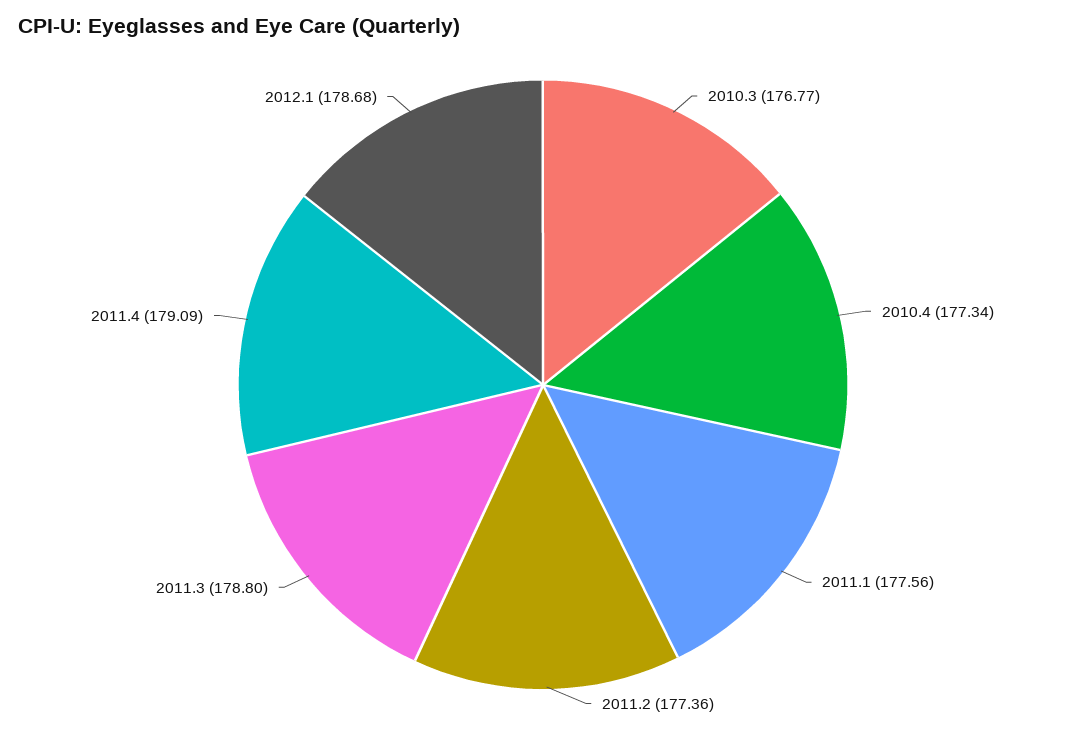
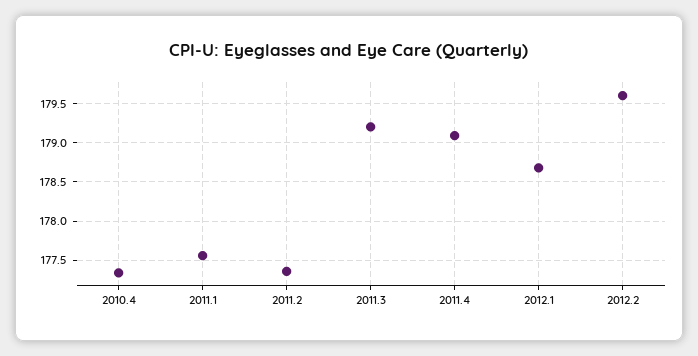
2010.3: 176.77 -> none
2011.3: 178.8 -> 179.2
2012.2: none -> 179.6

